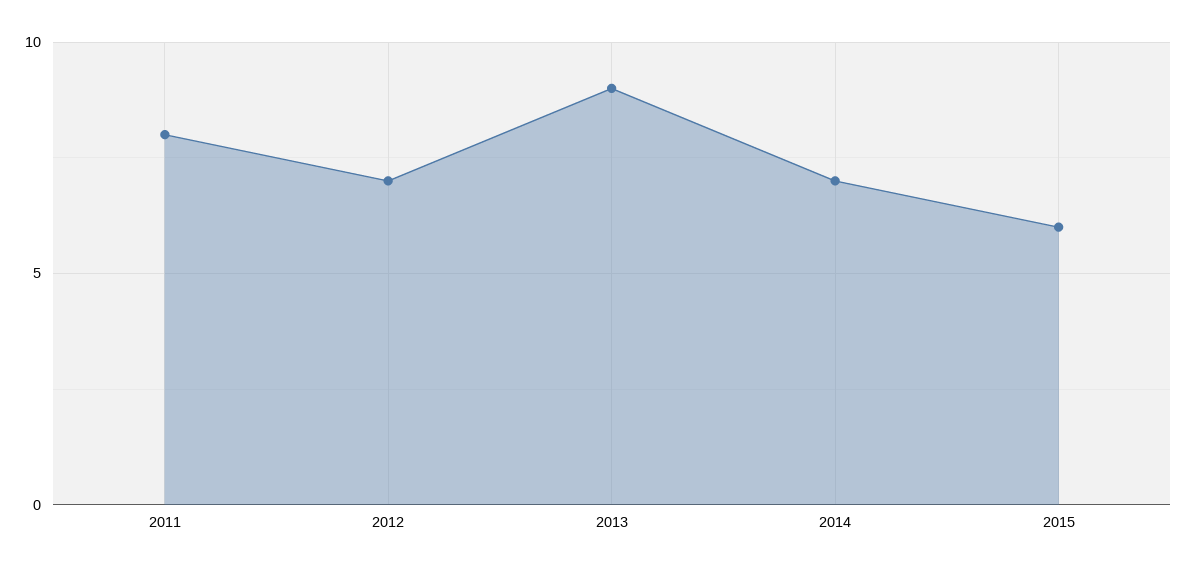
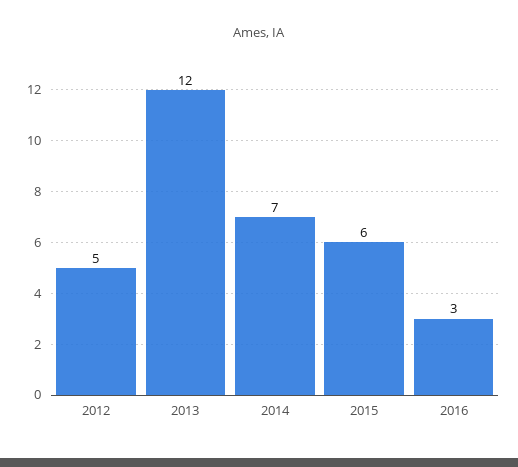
2011: 8 -> none
2012: 7 -> 5
2013: 9 -> 12
2016: none -> 3

